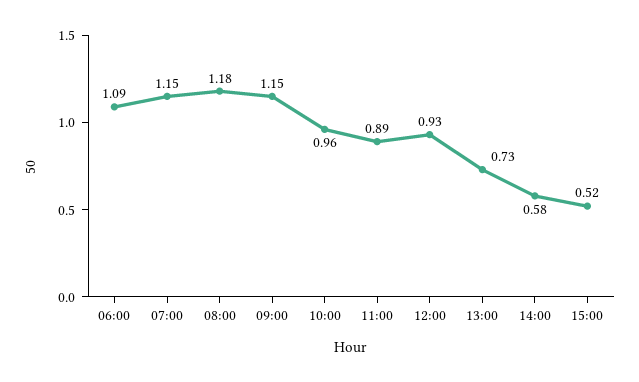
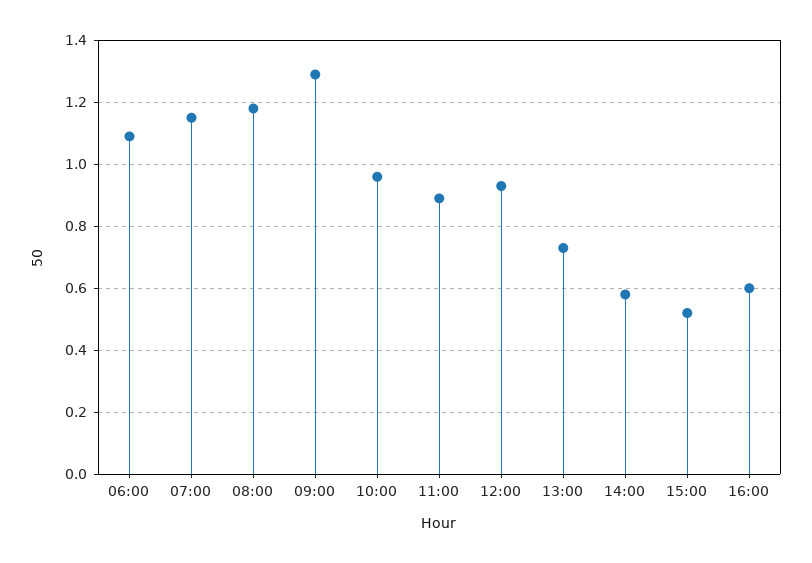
09:00: 1.15 -> 1.3
16:00: none -> 0.6

